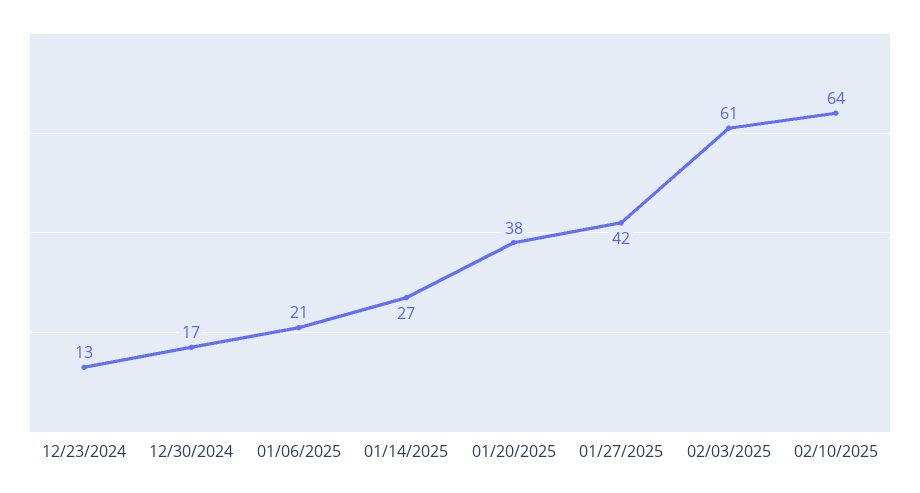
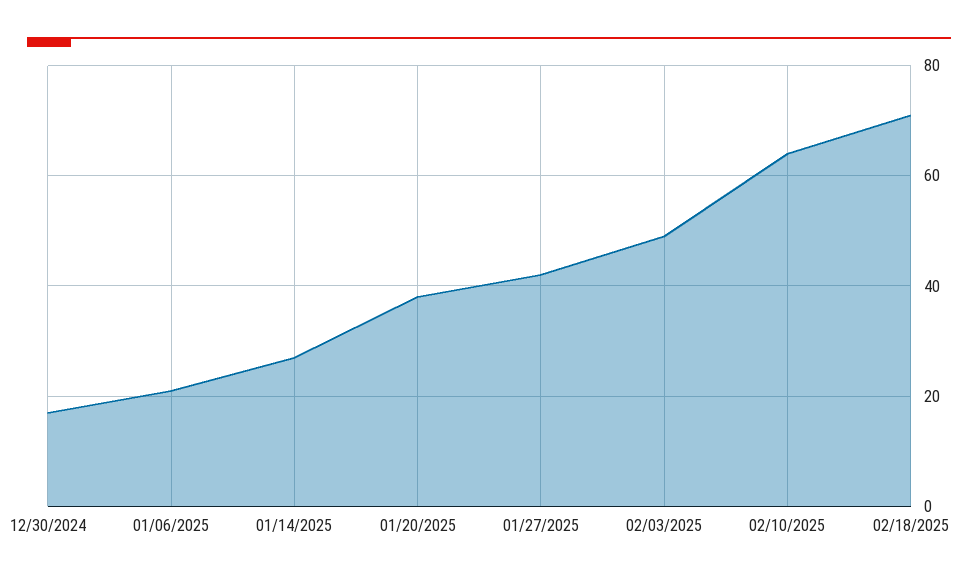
12/23/2024: 13 -> none
02/03/2025: 61 -> 50
02/18/2025: none -> 70

